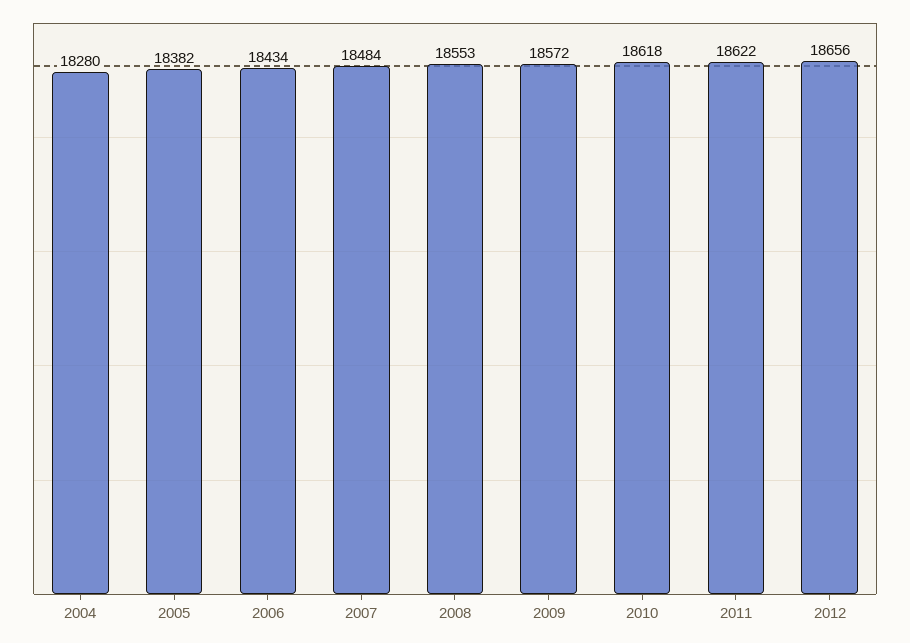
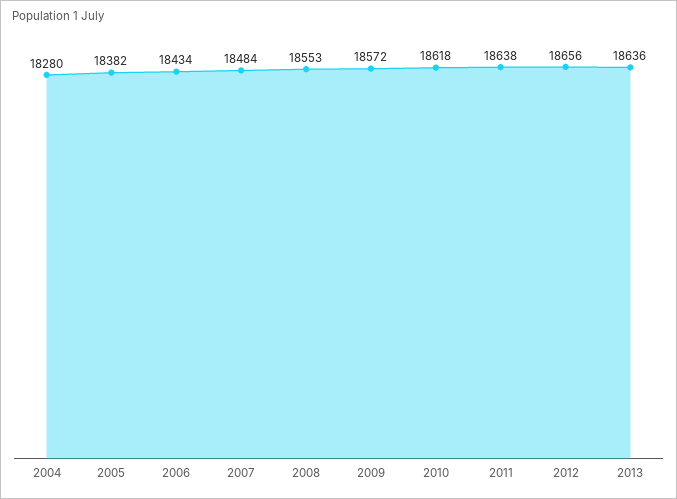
2011: 18622 -> 18638
2013: none -> 18636

